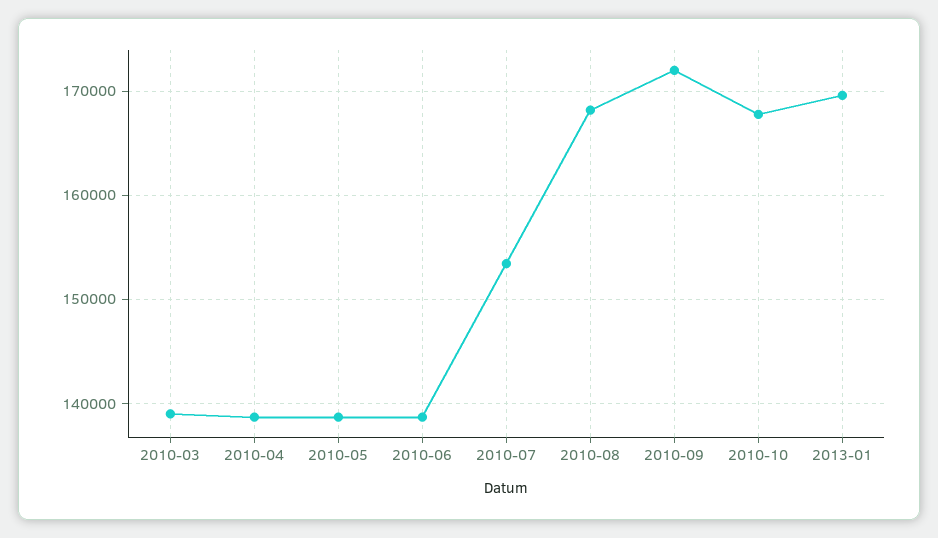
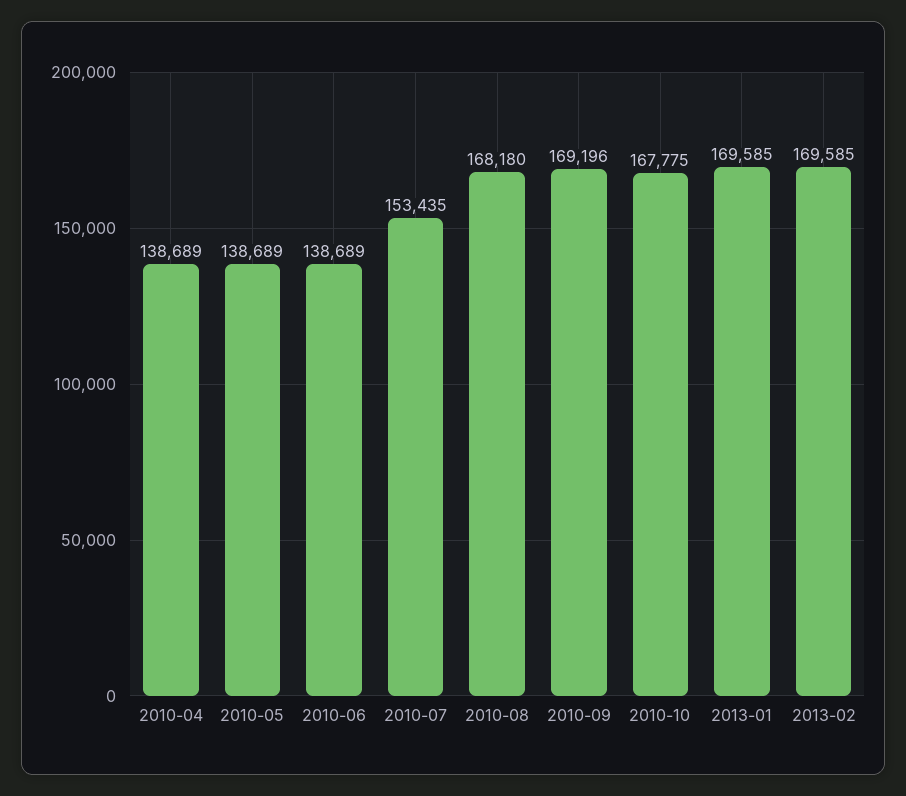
2010-03: 139000 -> none
2010-09: 172000 -> 169196
2013-02: none -> 169585

